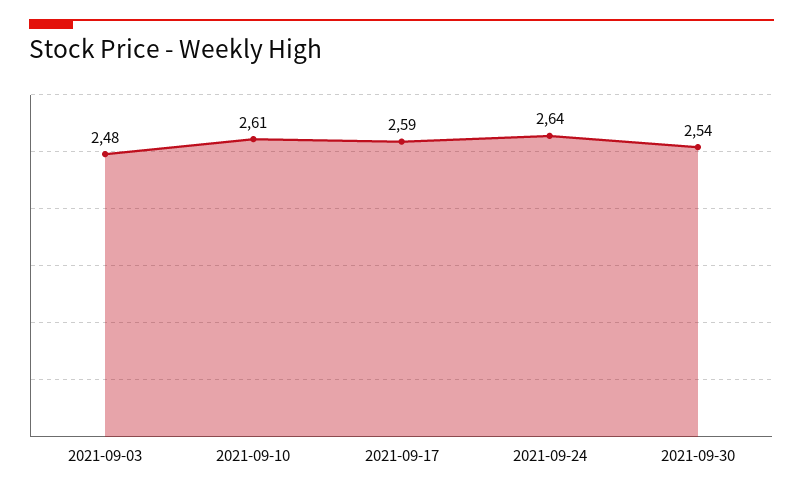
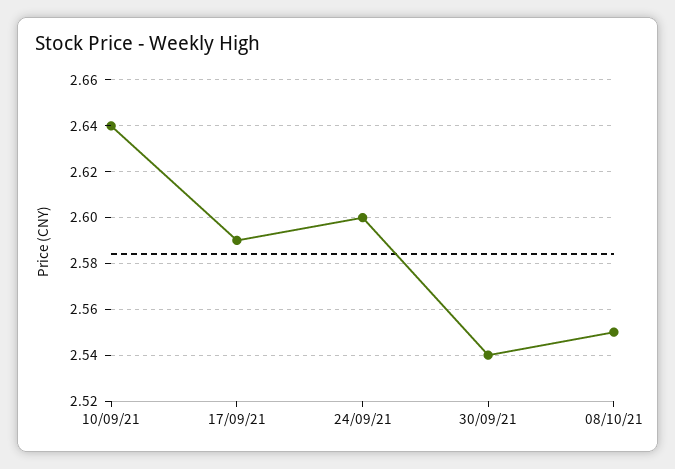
2021-09-03: 2.48 -> none
2021-09-10: 2.61 -> 2.64
2021-09-24: 2.64 -> 2.6
08/10/21: none -> 2.55

